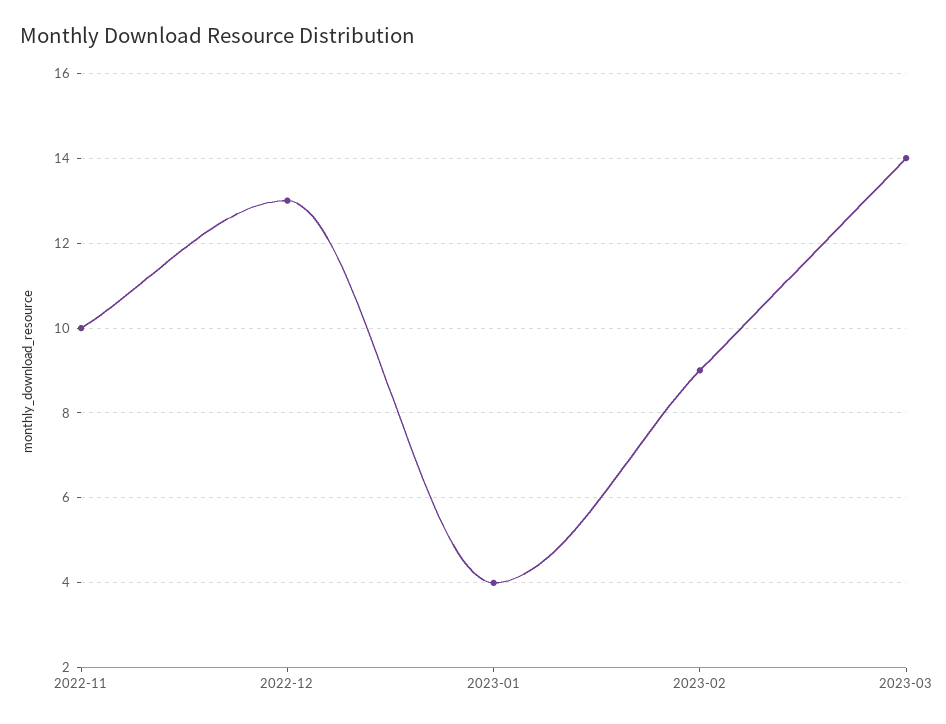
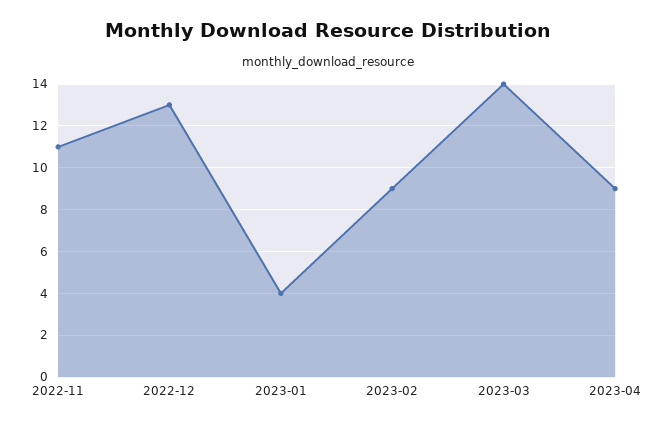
2022-11: 10 -> 11
2023-04: none -> 9

